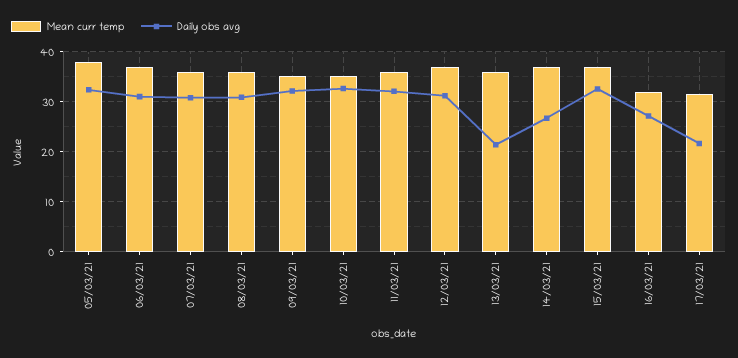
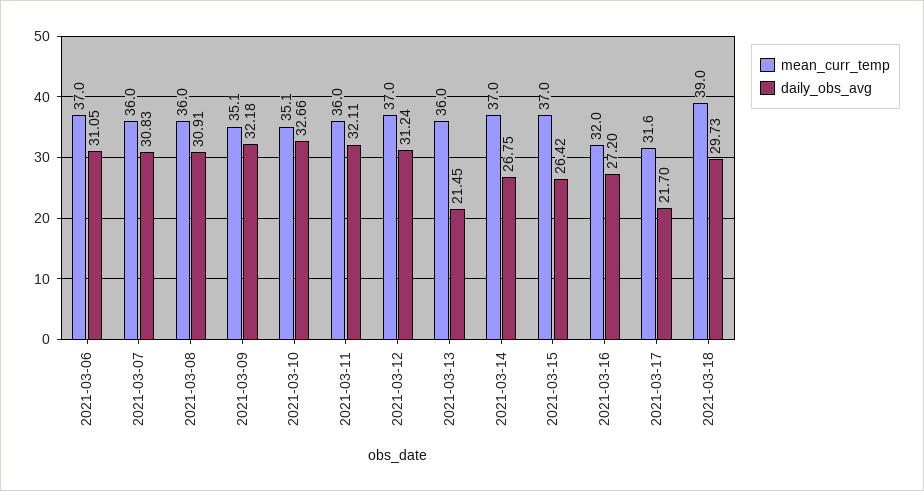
Mean curr temp, 05/03/21: 38 -> none
Daily obs avg, 05/03/21: 32 -> none
Daily obs avg, 15/03/21: 32 -> 26.42
Mean curr temp, 2021-03-18: none -> 39
Daily obs avg, 2021-03-18: none -> 29.73

